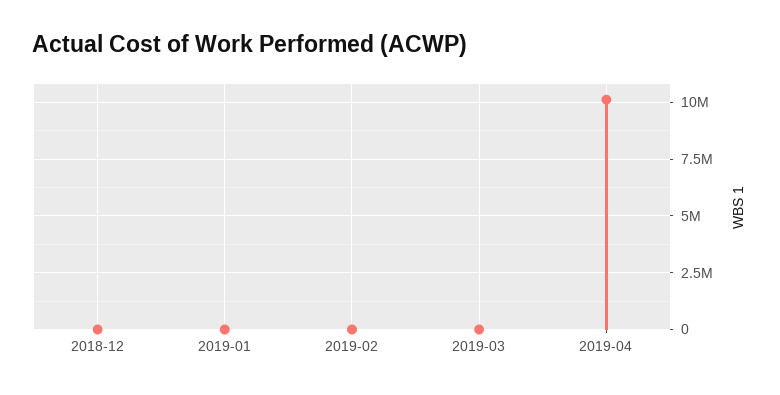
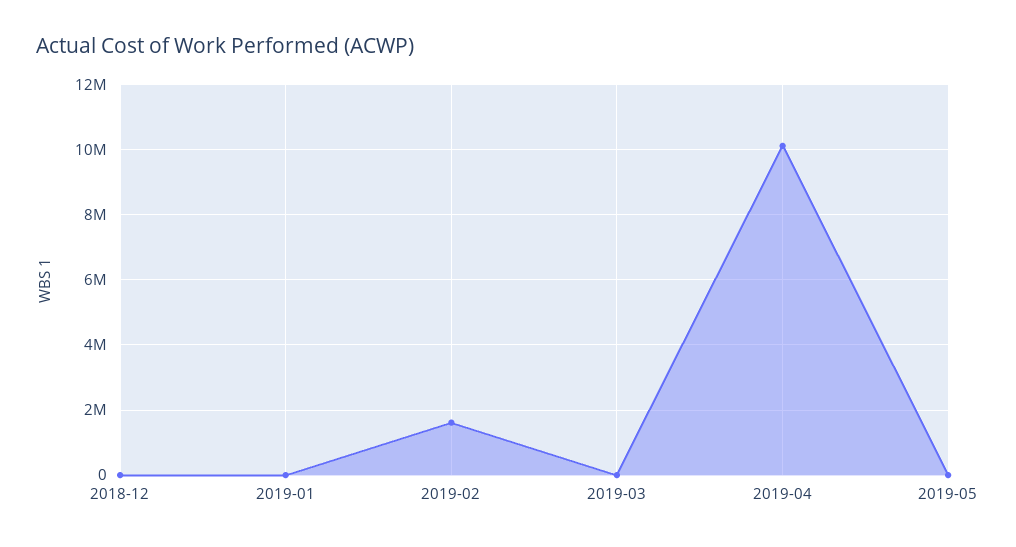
2019-02: 0 -> 1600000
2019-05: none -> 0

